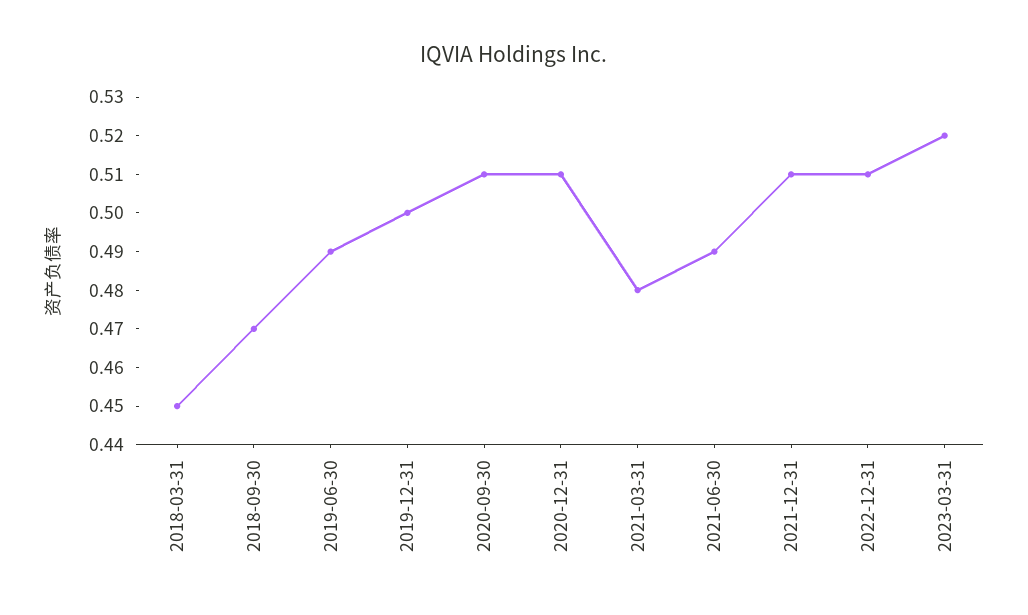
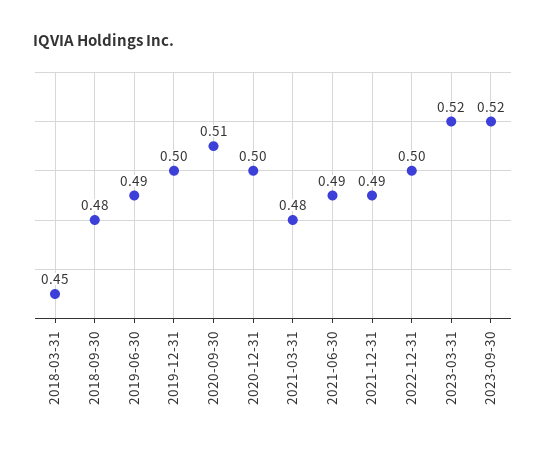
2018-09-30: 0.47 -> 0.48
2020-12-31: 0.51 -> 0.5
2021-12-31: 0.51 -> 0.49
2022-12-31: 0.51 -> 0.5
2023-09-30: none -> 0.52

